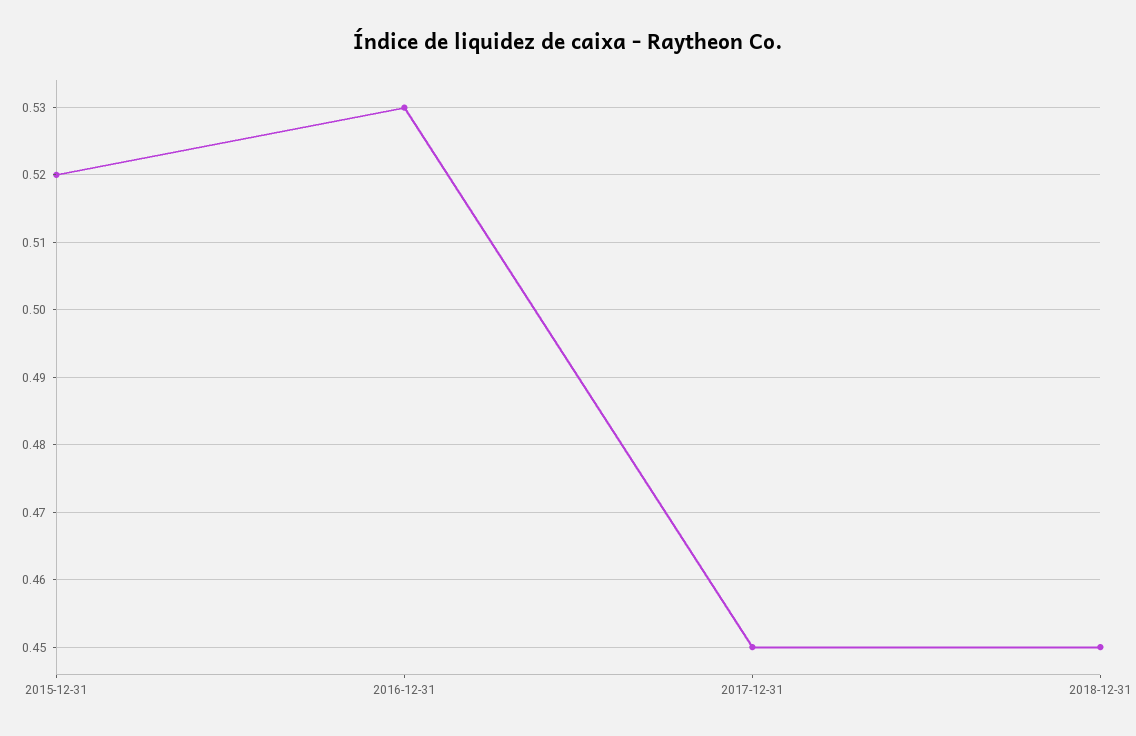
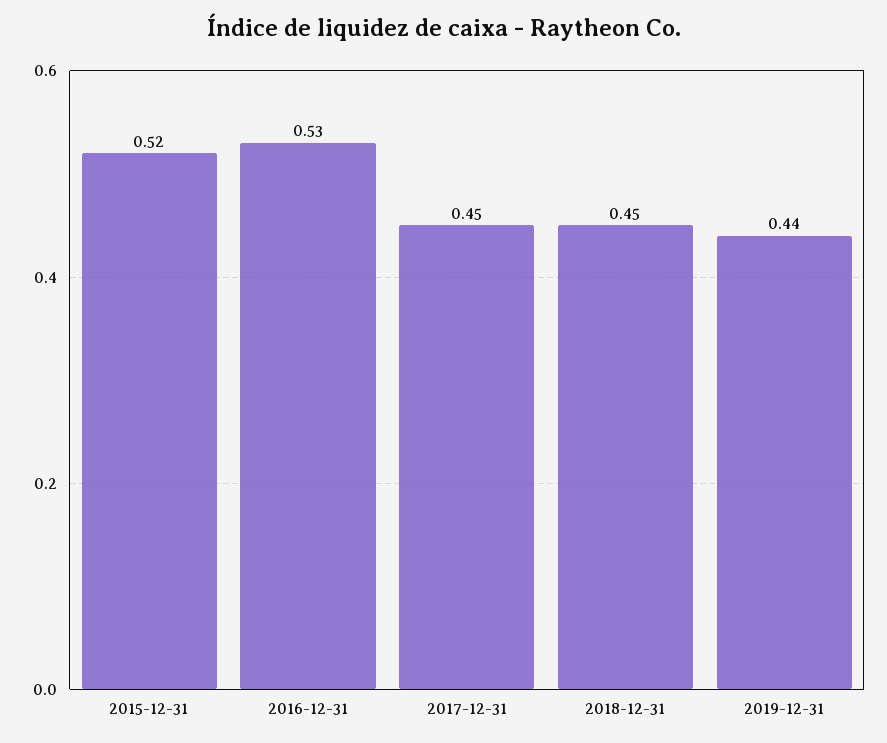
2019-12-31: none -> 0.44

